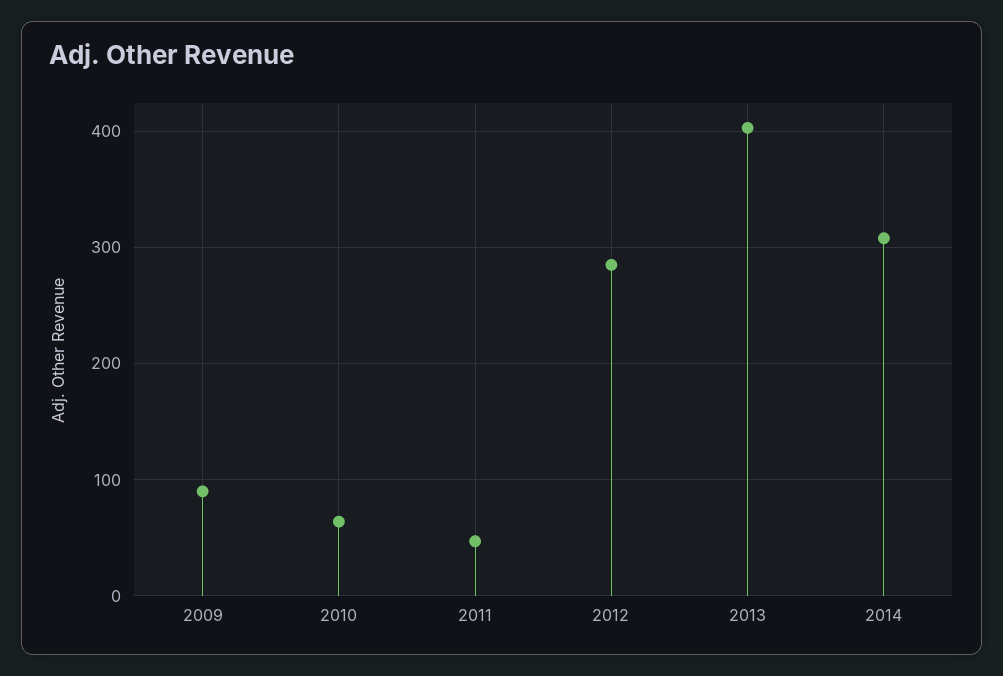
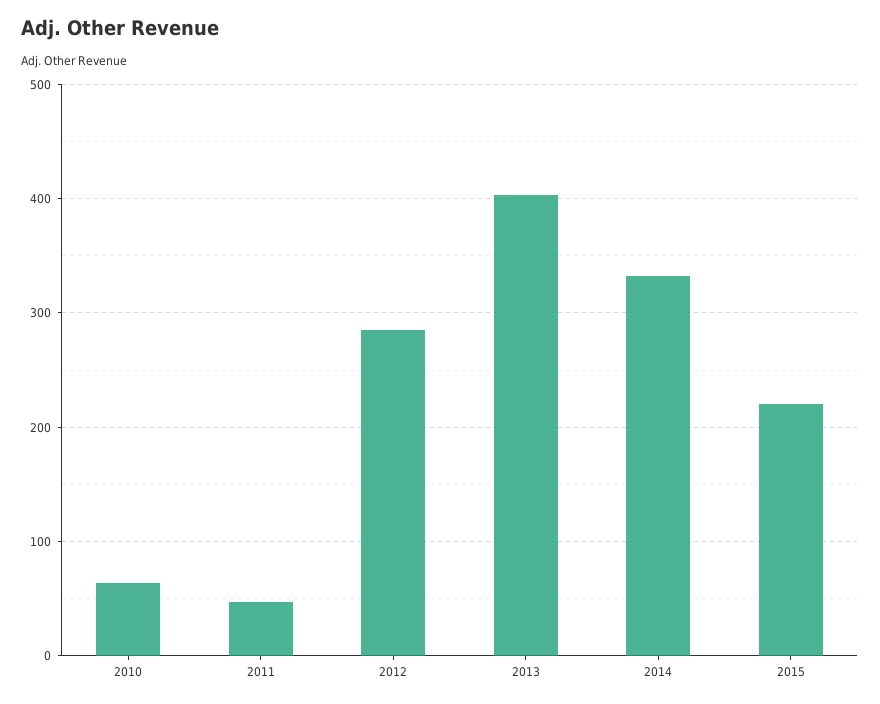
2009: 90 -> none
2014: 310 -> 330
2015: none -> 220

